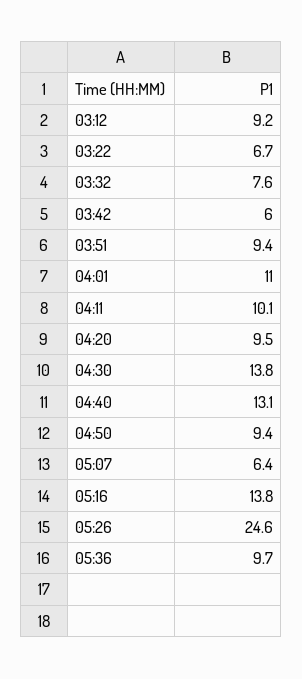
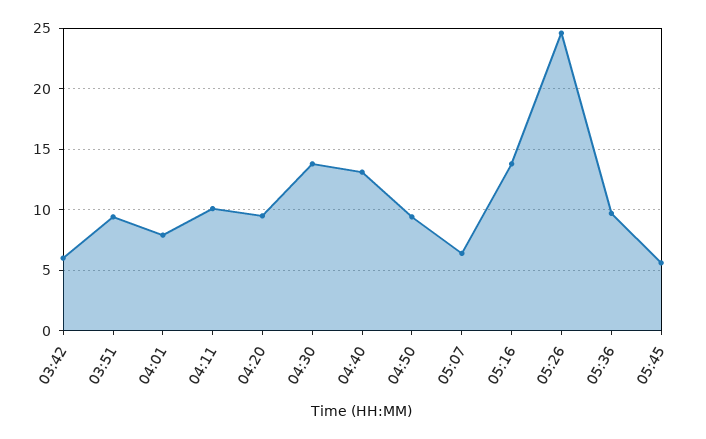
03:12: 9.2 -> none
03:22: 6.7 -> none
03:32: 7.6 -> none
04:01: 11 -> 8
05:45: none -> 5.5

